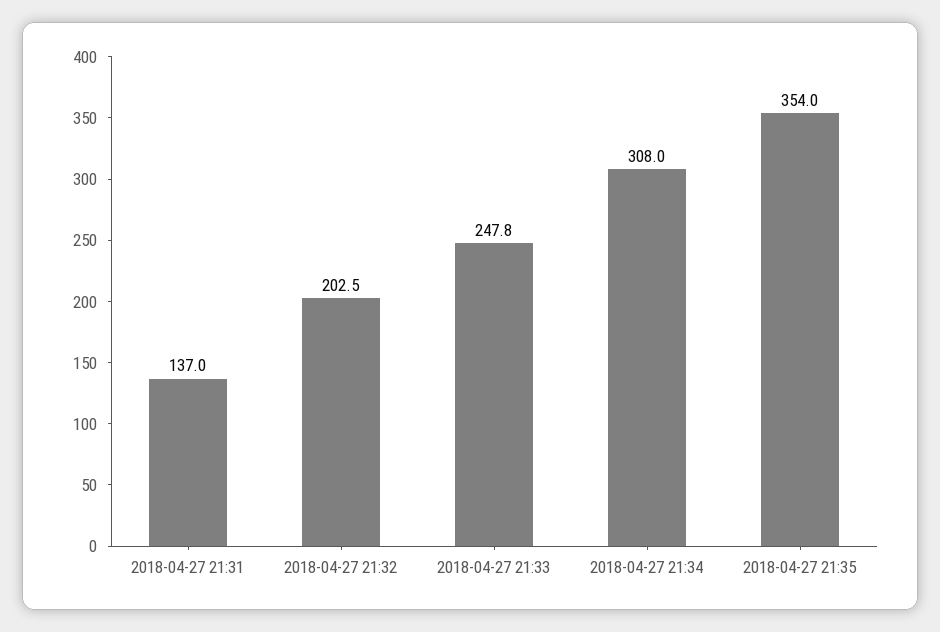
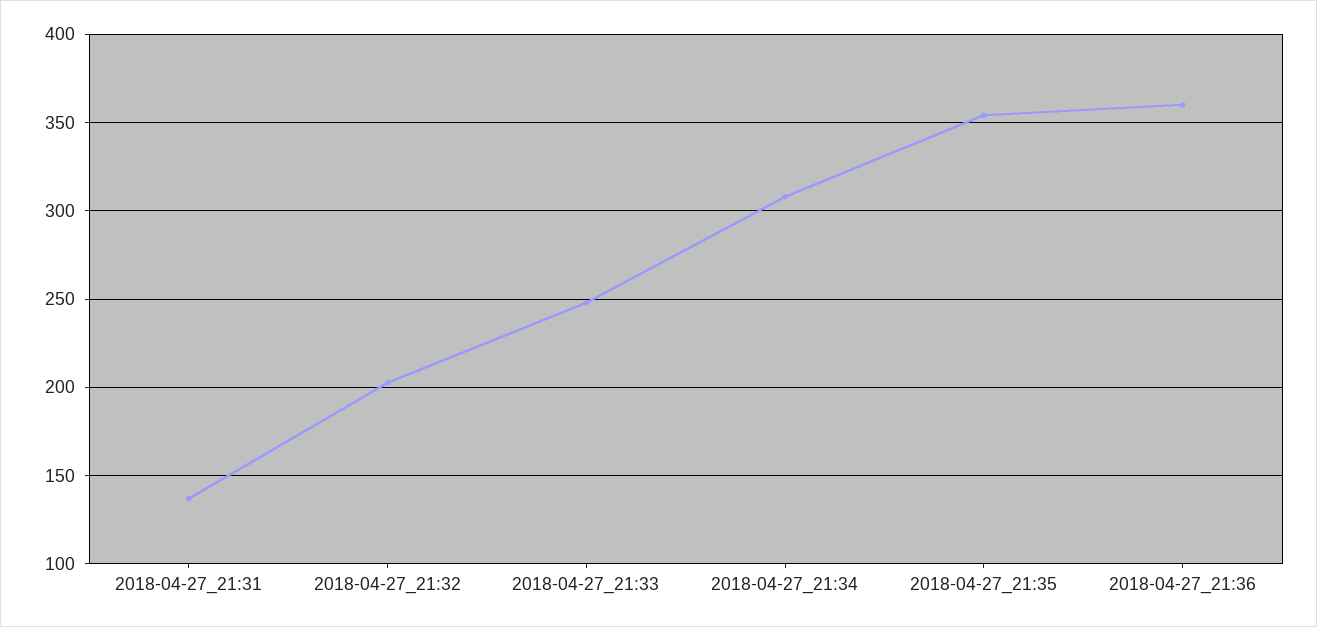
2018-04-27_21:36: none -> 360

